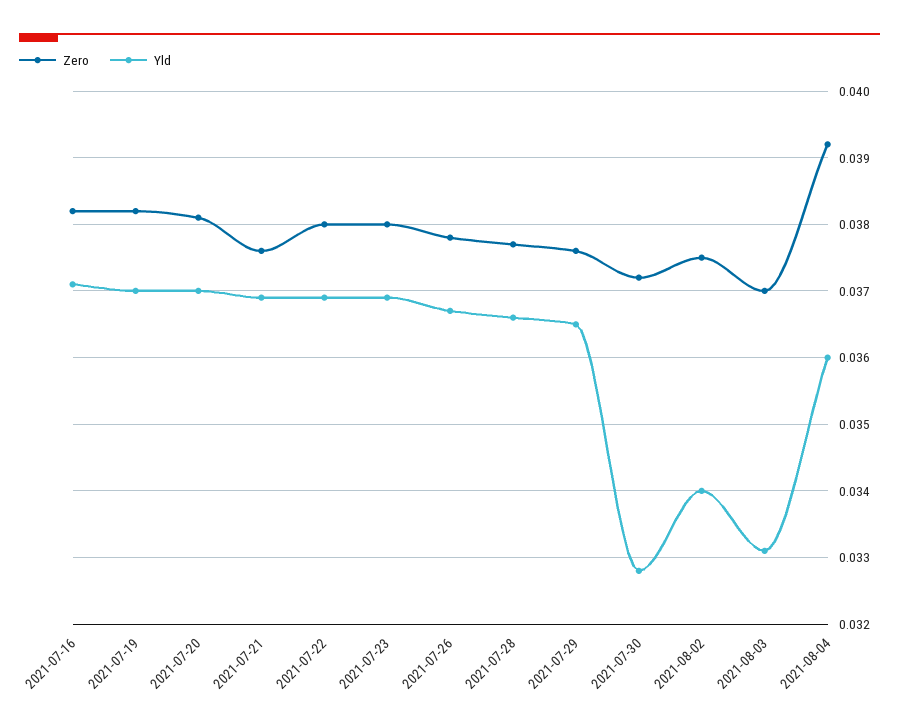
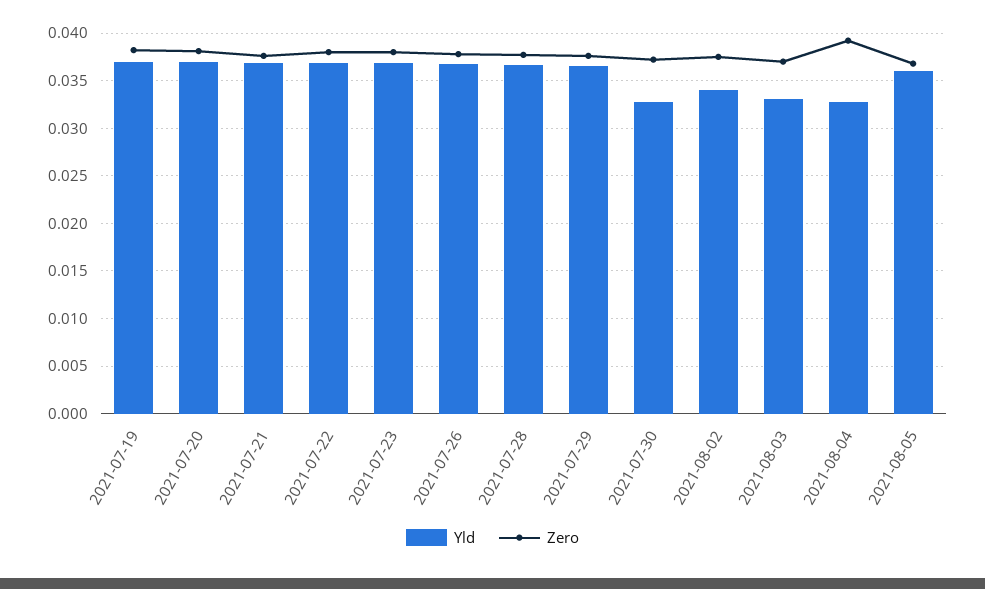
Zero, 2021-07-16: 0.0382 -> none
Yld, 2021-07-16: 0.0371 -> none
Yld, 2021-08-04: 0.036 -> 0.033
Yld, 2021-08-05: none -> 0.036
Zero, 2021-08-05: none -> 0.037

